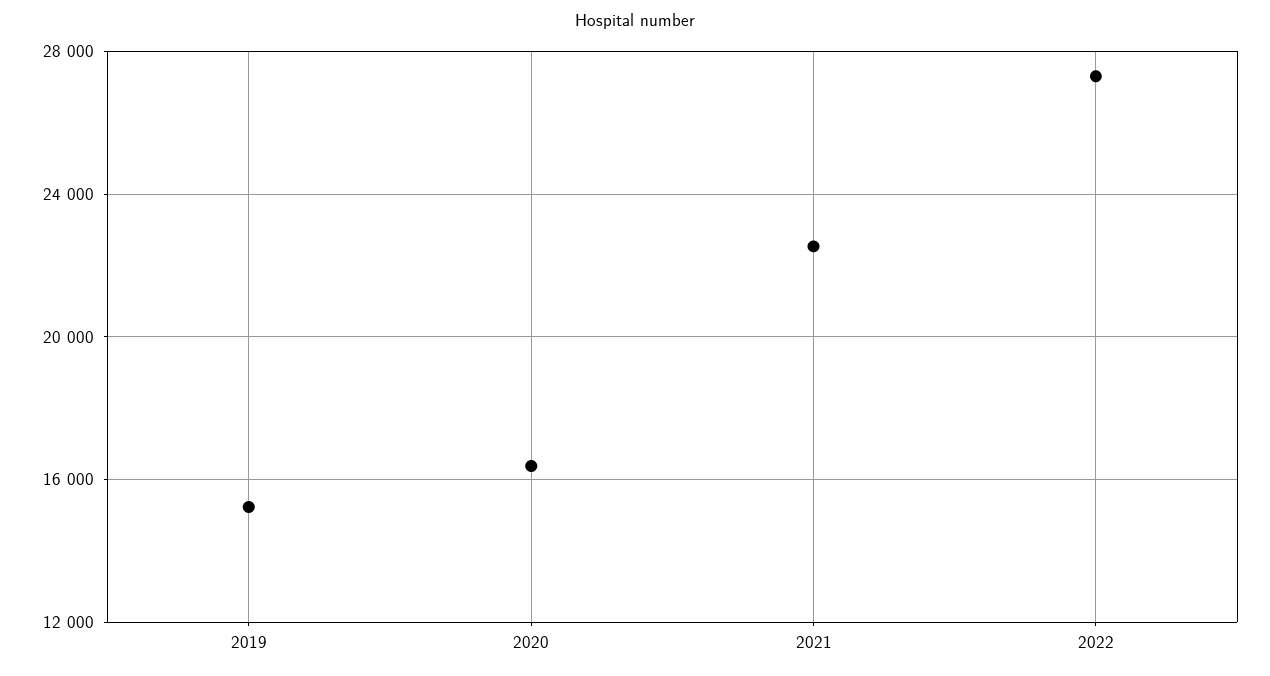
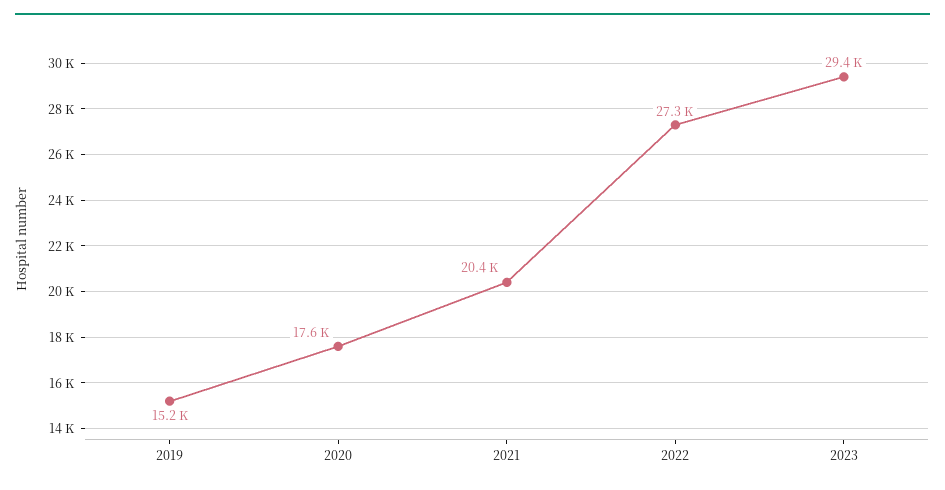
2020: 16500 -> 17600
2021: 22500 -> 20400
2023: none -> 29400

